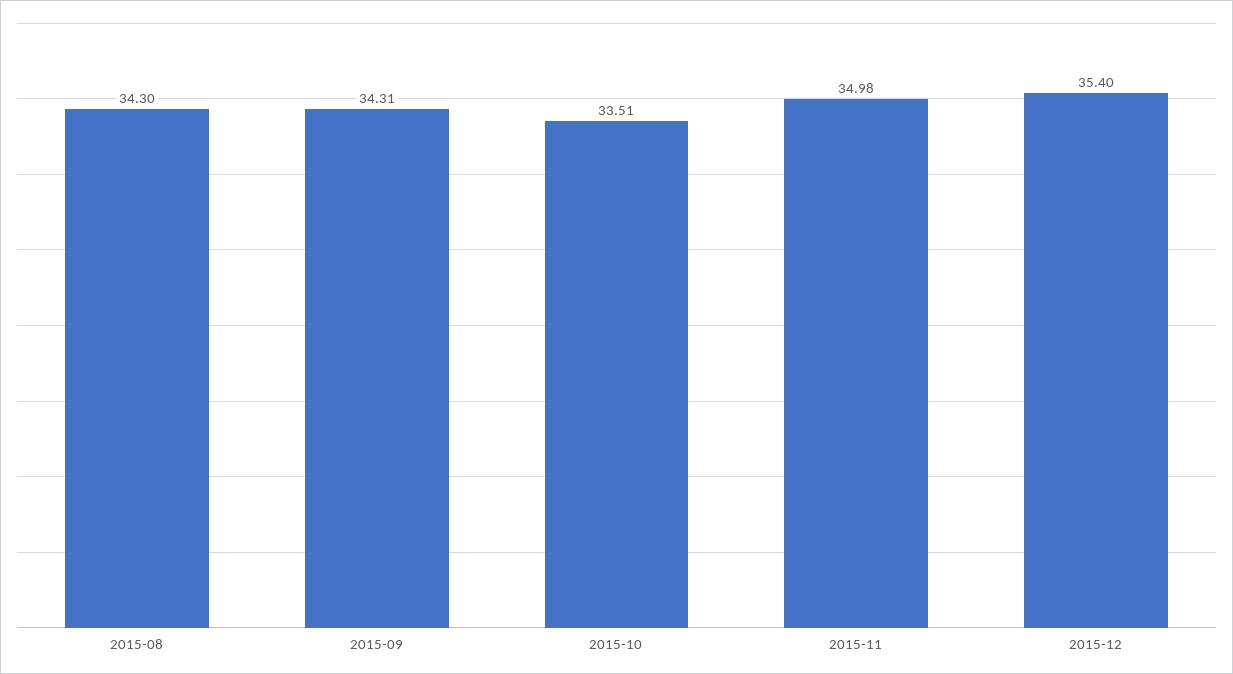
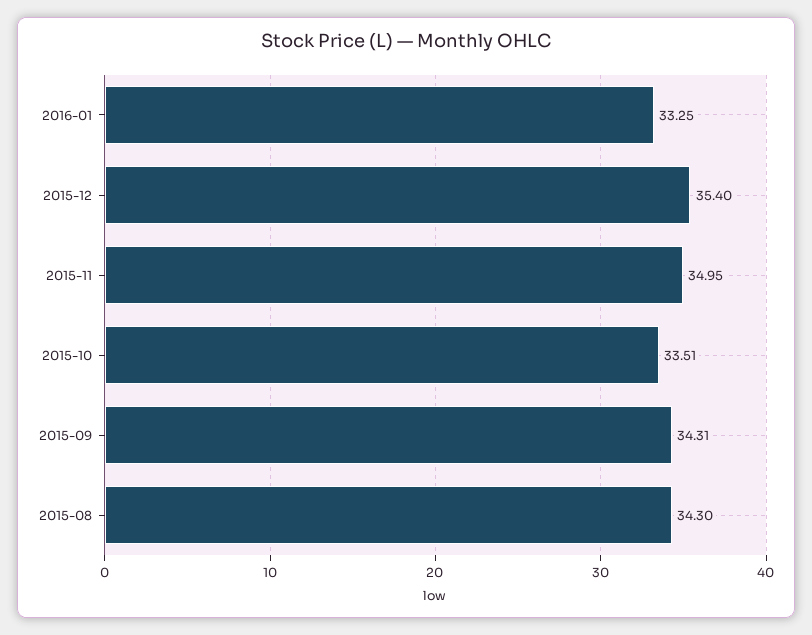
2015-11: 34.98 -> 34.95
2016-01: none -> 33.25

